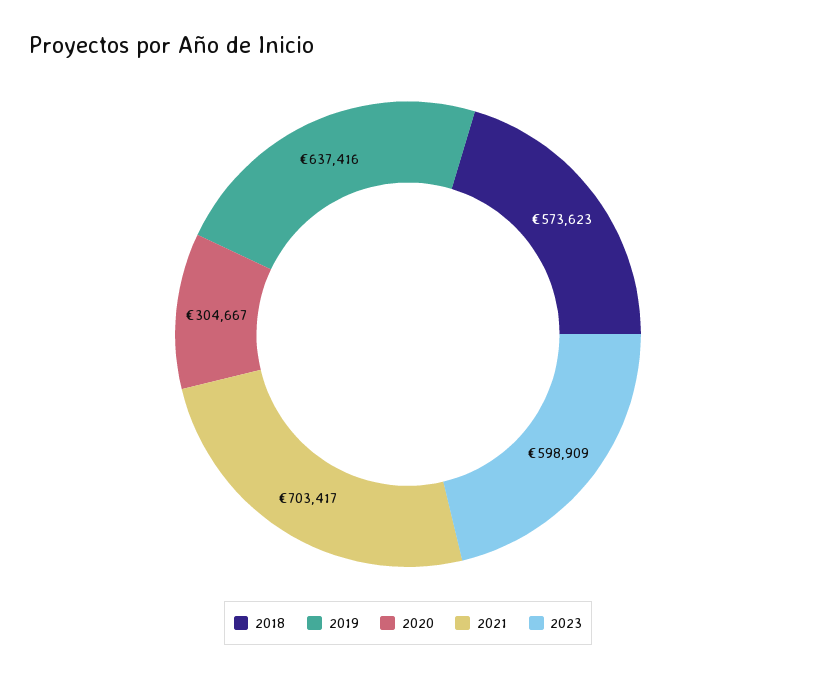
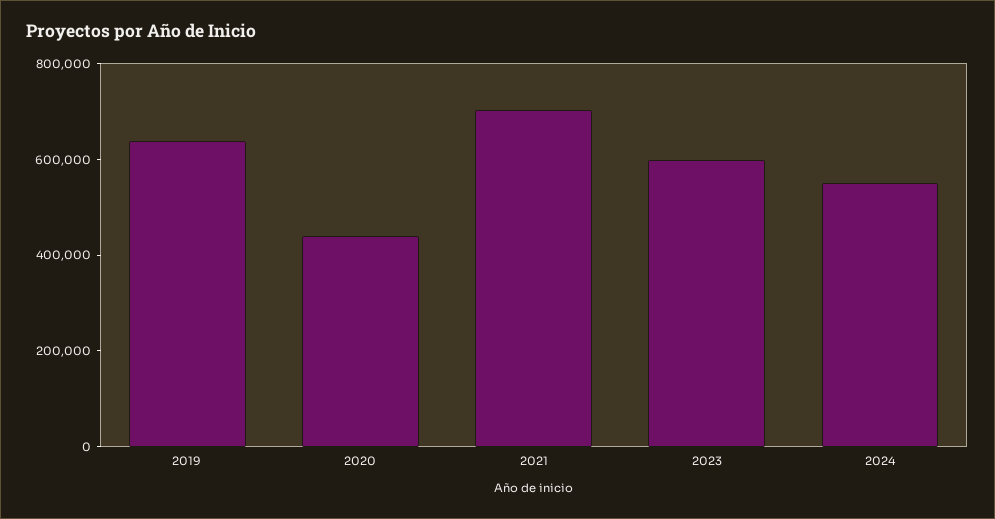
2018: 573623 -> none
2020: 304667 -> 450000
2024: none -> 550000

